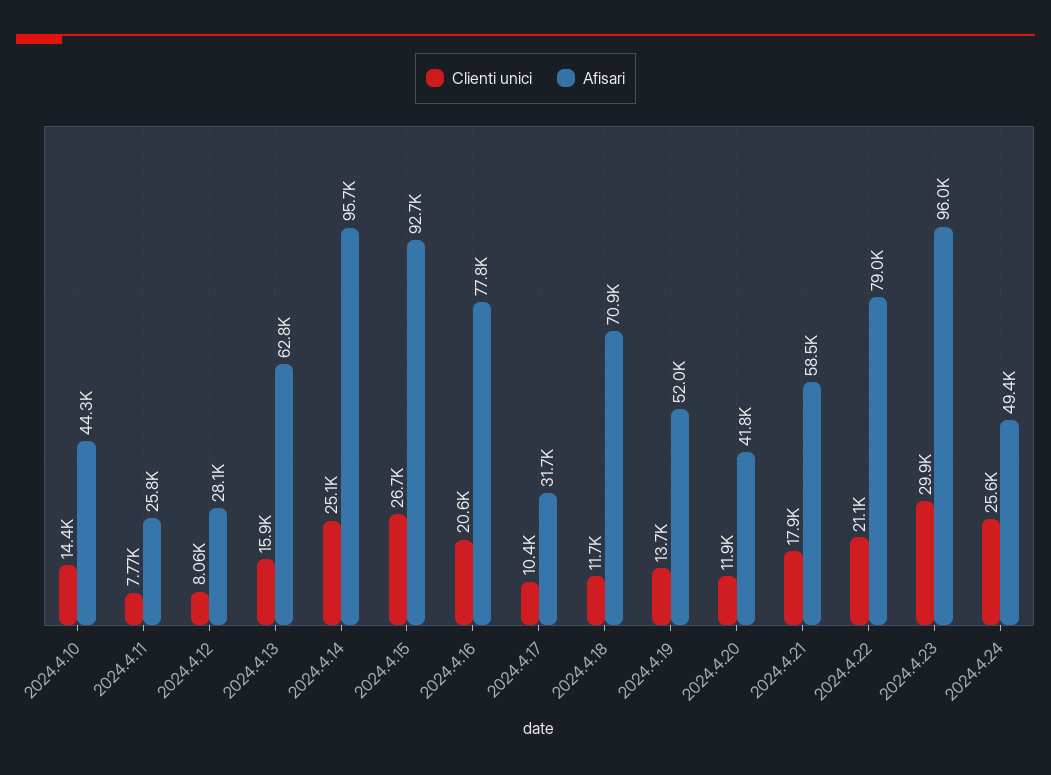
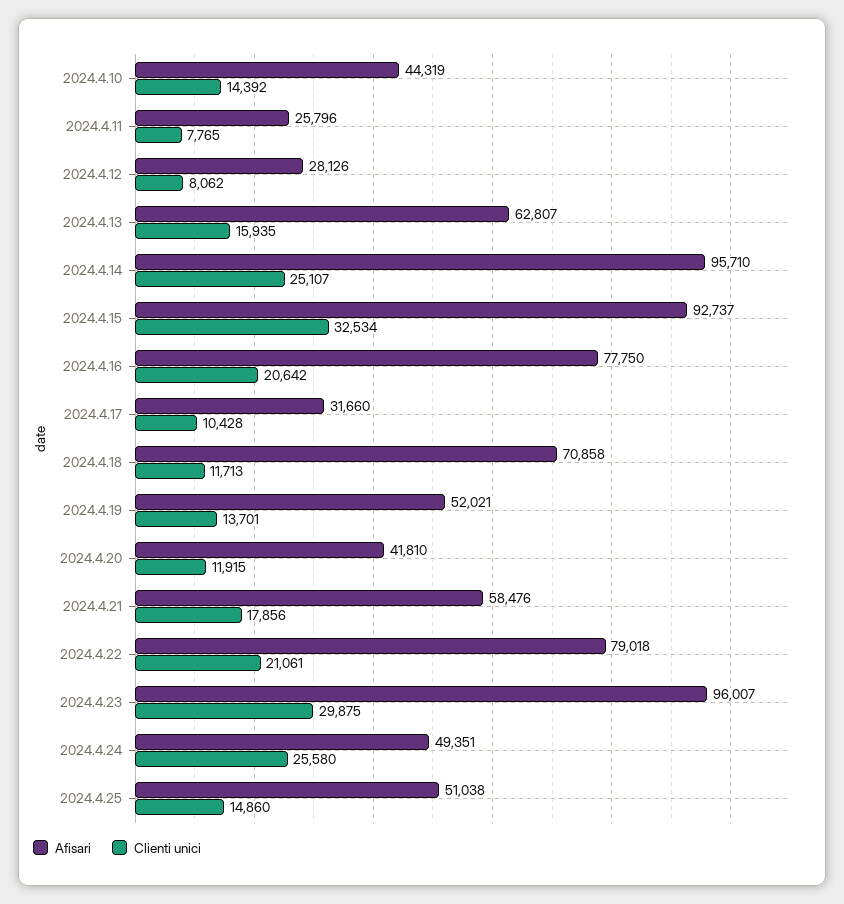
Clienti unici, 2024.4.15: 26700 -> 32534
Afisari, 2024.4.25: none -> 51038
Clienti unici, 2024.4.25: none -> 14860

